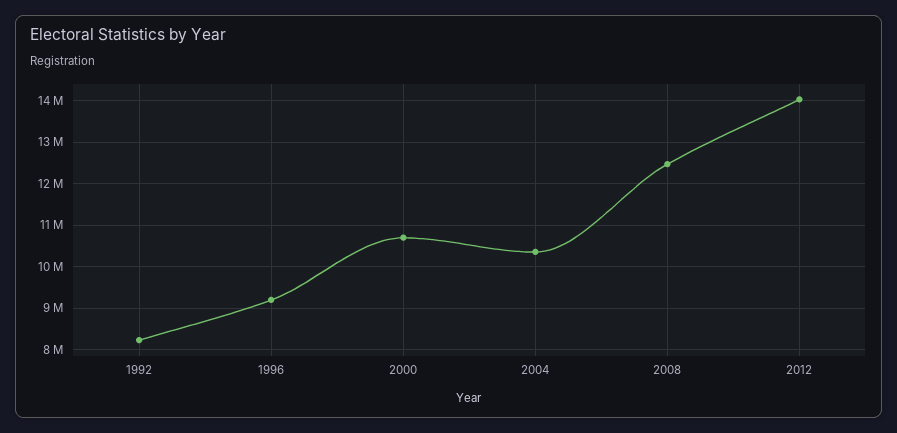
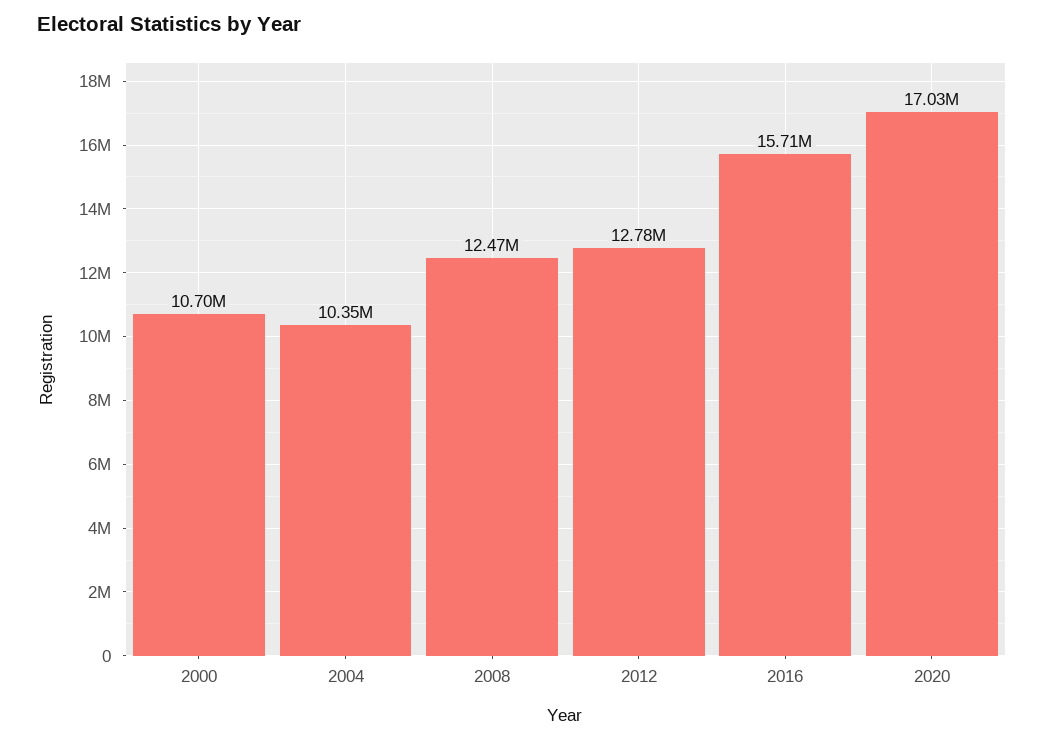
1992: 8200000 -> none
1996: 9200000 -> none
2012: 14000000 -> 12780000
2016: none -> 15710000
2020: none -> 17030000

